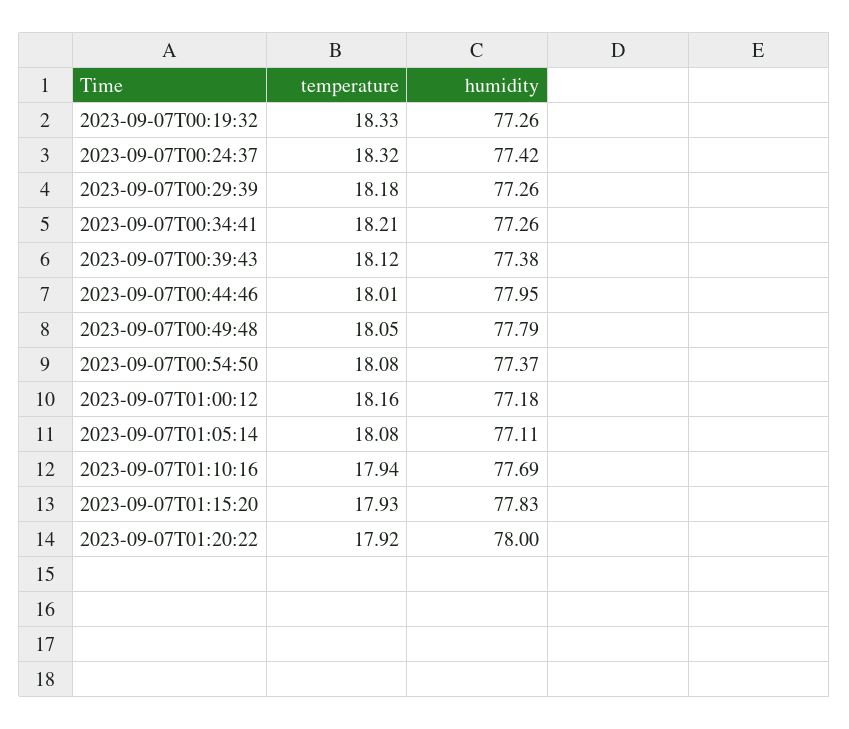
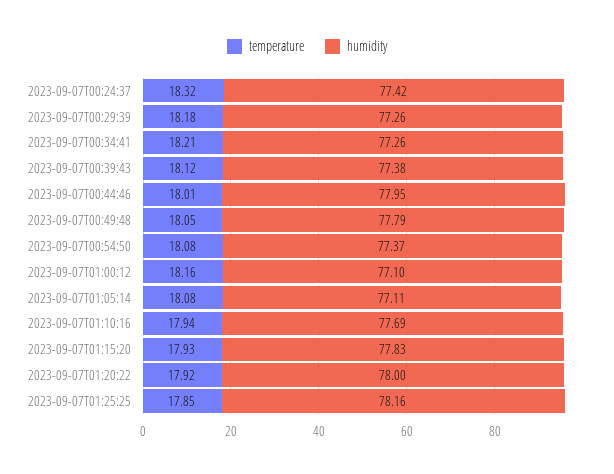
temperature, 2023-09-07T00:19:32: 18.33 -> none
humidity, 2023-09-07T00:19:32: 77.26 -> none
humidity, 2023-09-07T01:00:12: 77.18 -> 77.1
temperature, 2023-09-07T01:25:25: none -> 17.85
humidity, 2023-09-07T01:25:25: none -> 78.16

